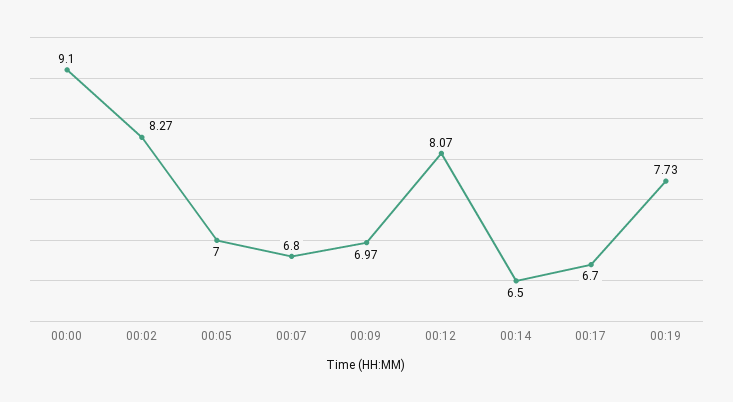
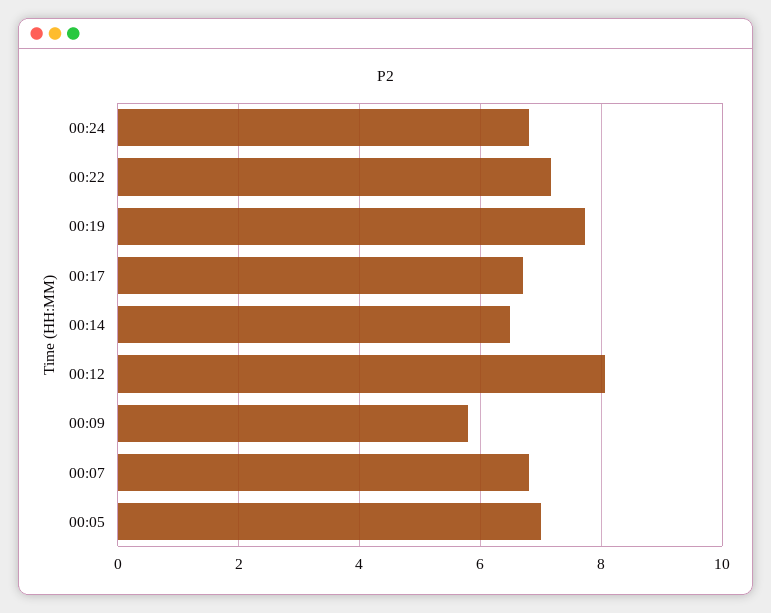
00:00: 9.1 -> none
00:02: 8.27 -> none
00:09: 6.97 -> 5.8
00:24: none -> 6.8
00:22: none -> 7.2

